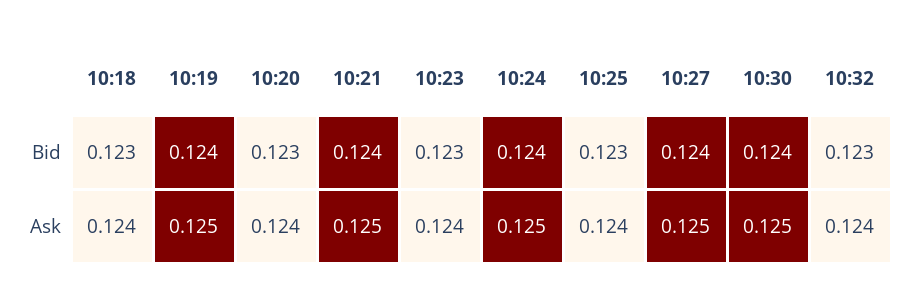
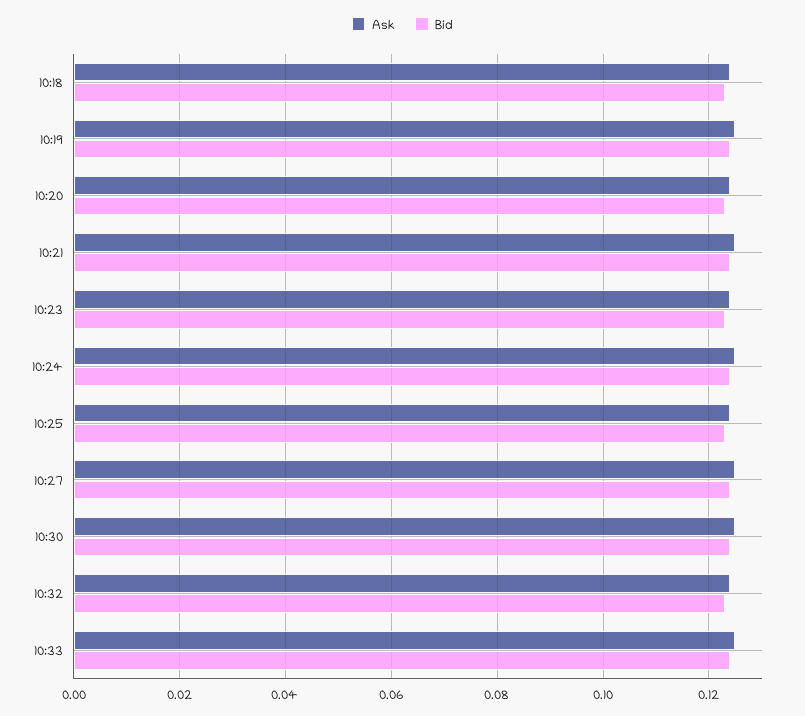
Ask, 10:33: none -> 0.125
Bid, 10:33: none -> 0.125

